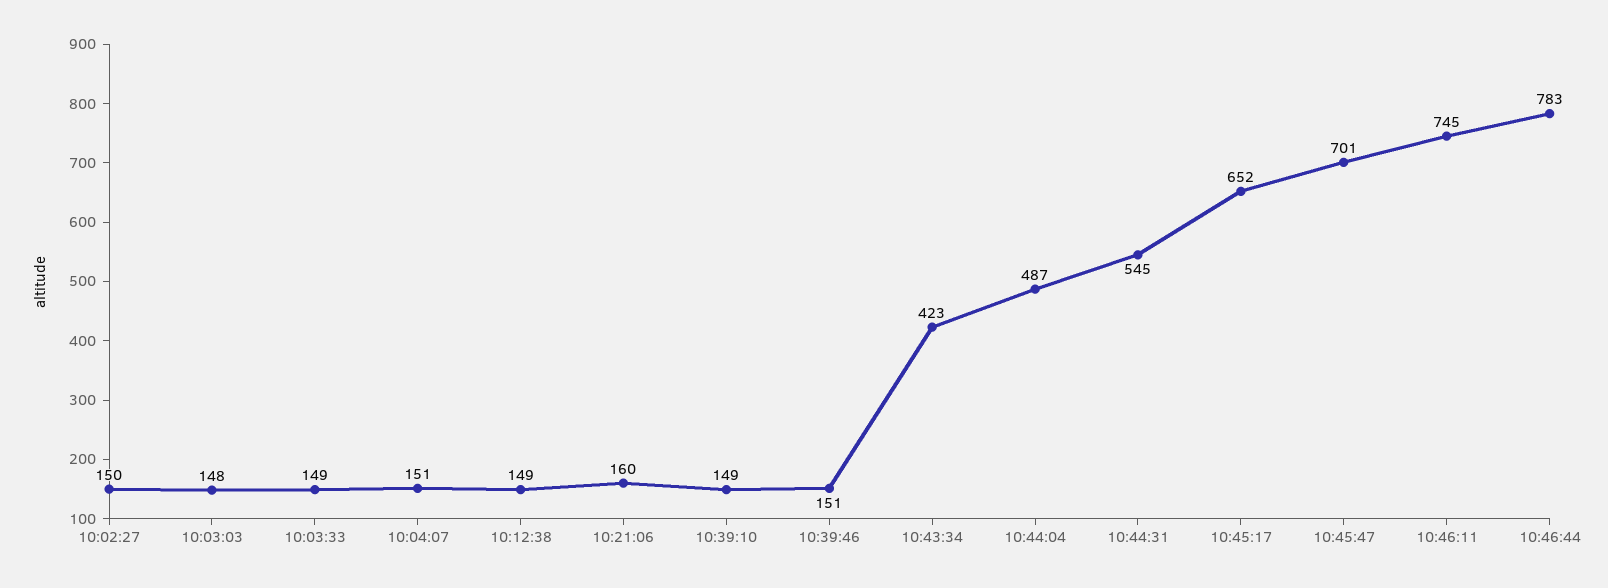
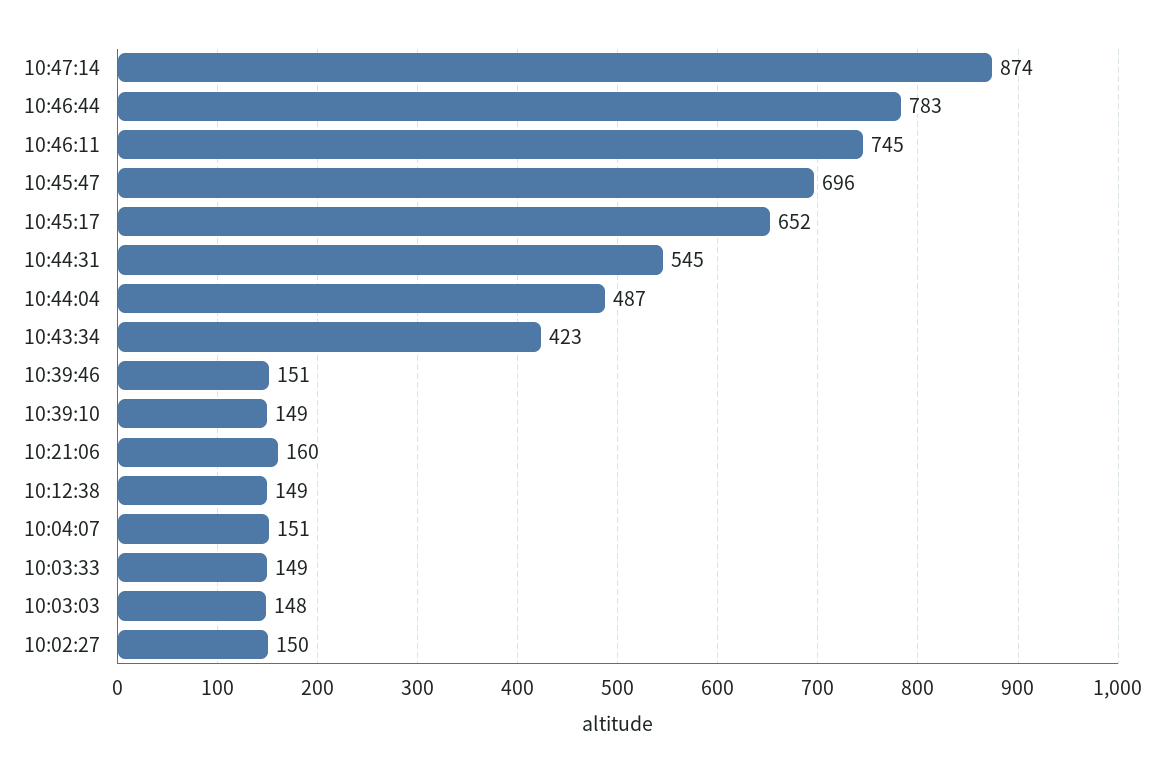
10:45:47: 701 -> 696
10:47:14: none -> 874

